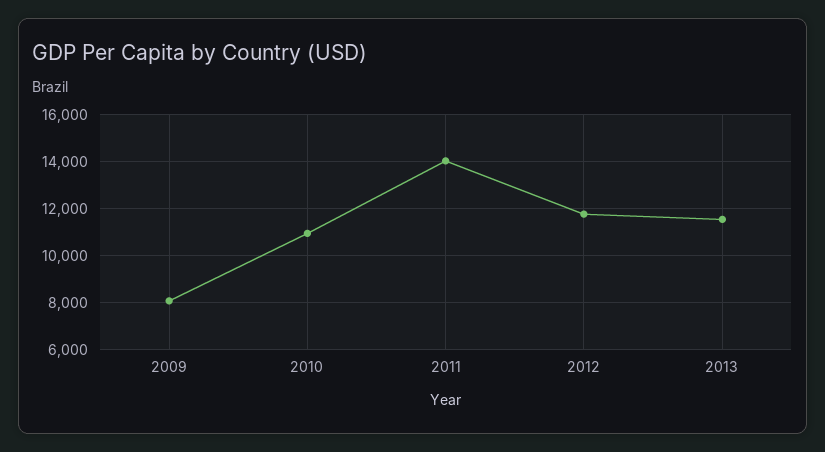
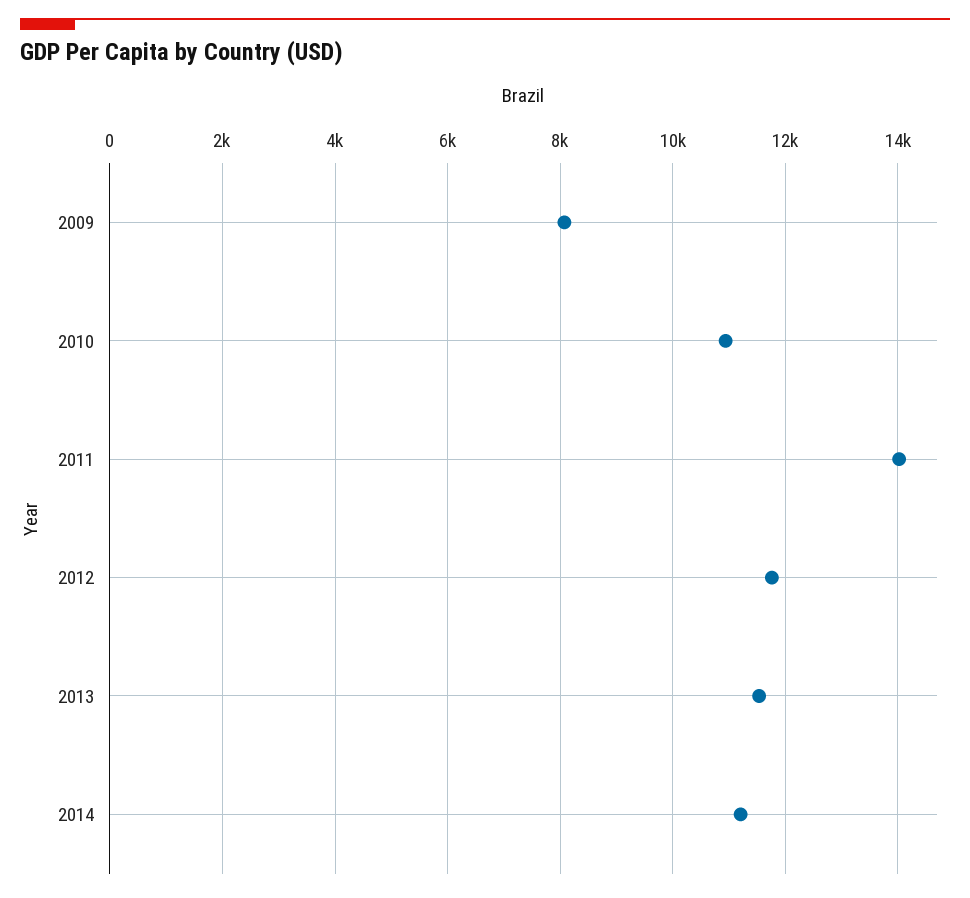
2014: none -> 11200

